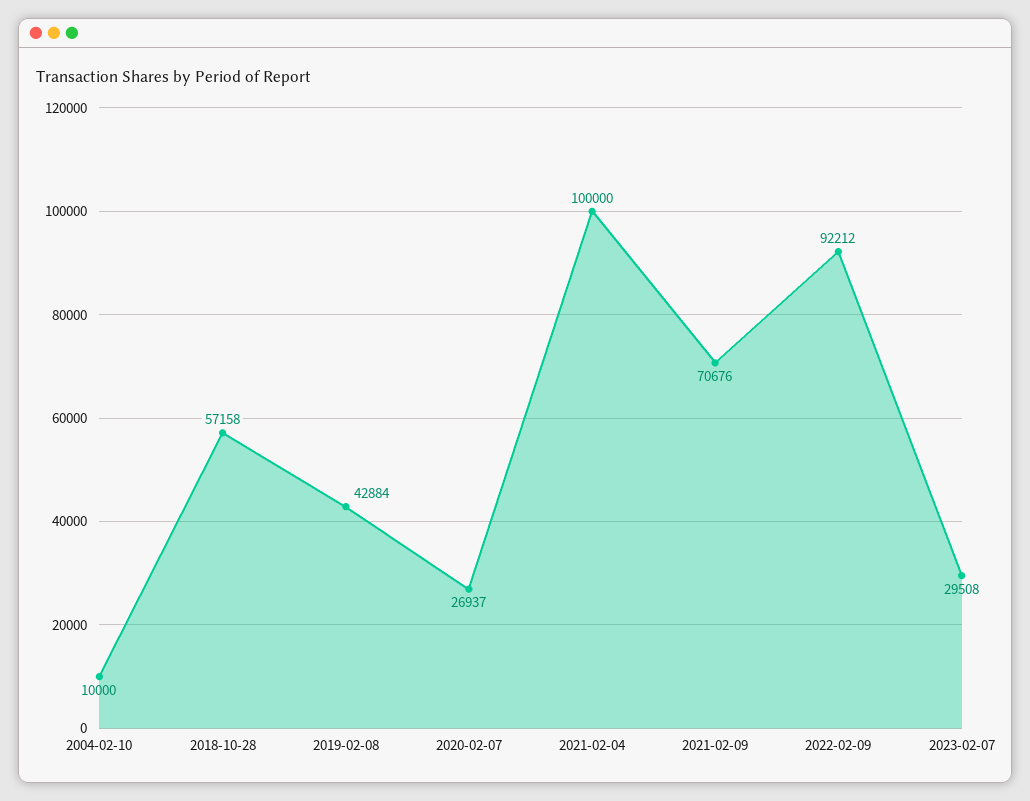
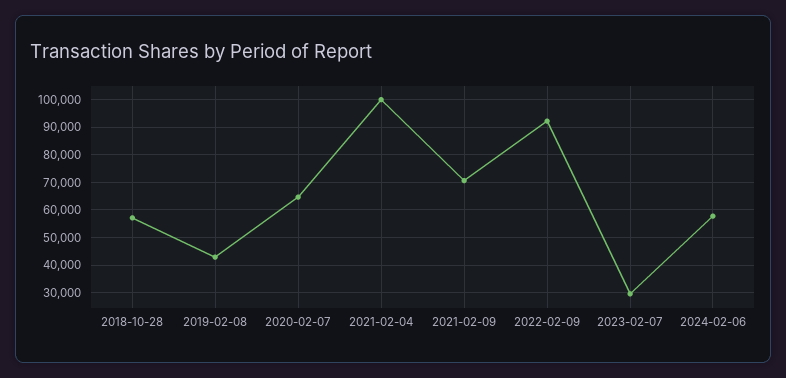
2004-02-10: 10000 -> none
2020-02-07: 26937 -> 65000
2024-02-06: none -> 57500

